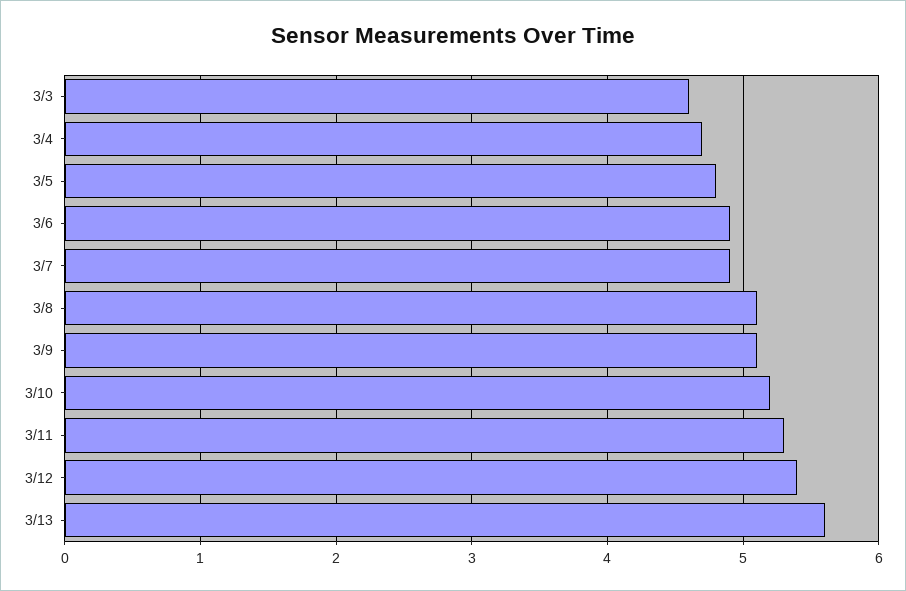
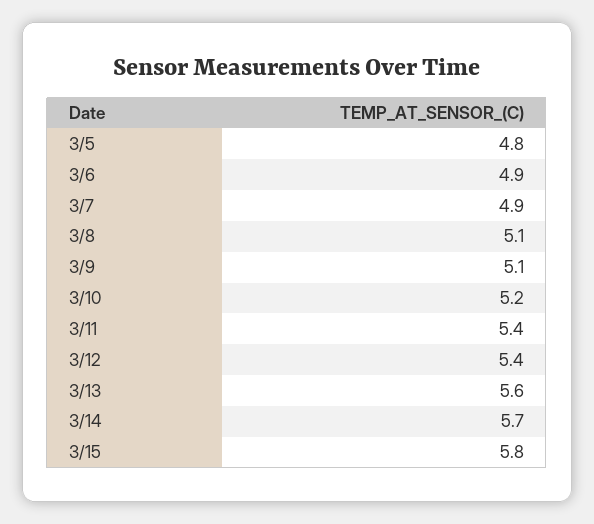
3/3: 4.6 -> none
3/4: 4.7 -> none
3/11: 5.3 -> 5.4
3/14: none -> 5.7
3/15: none -> 5.8

